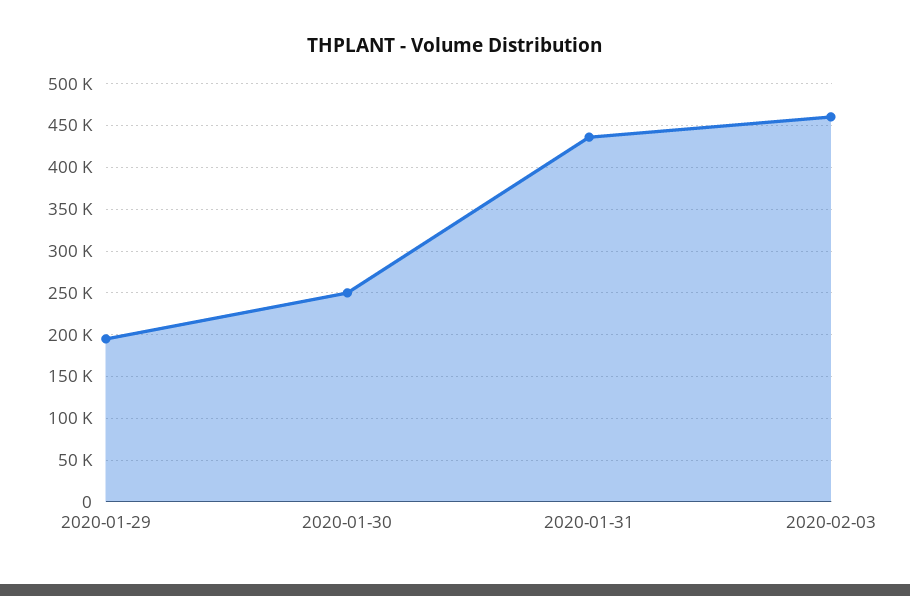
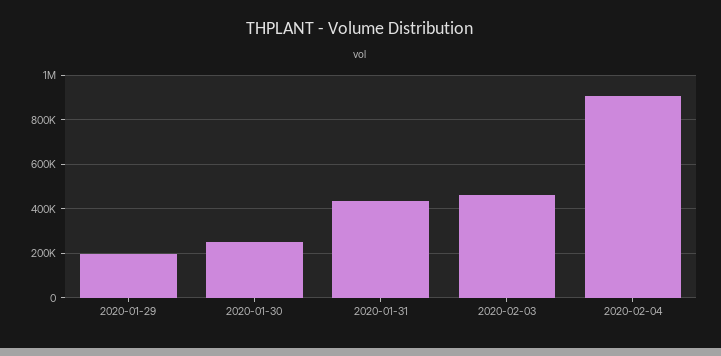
2020-02-04: none -> 900000

